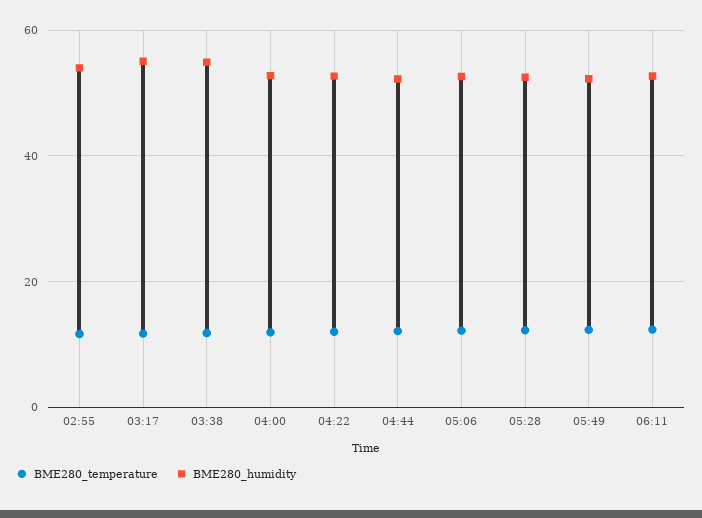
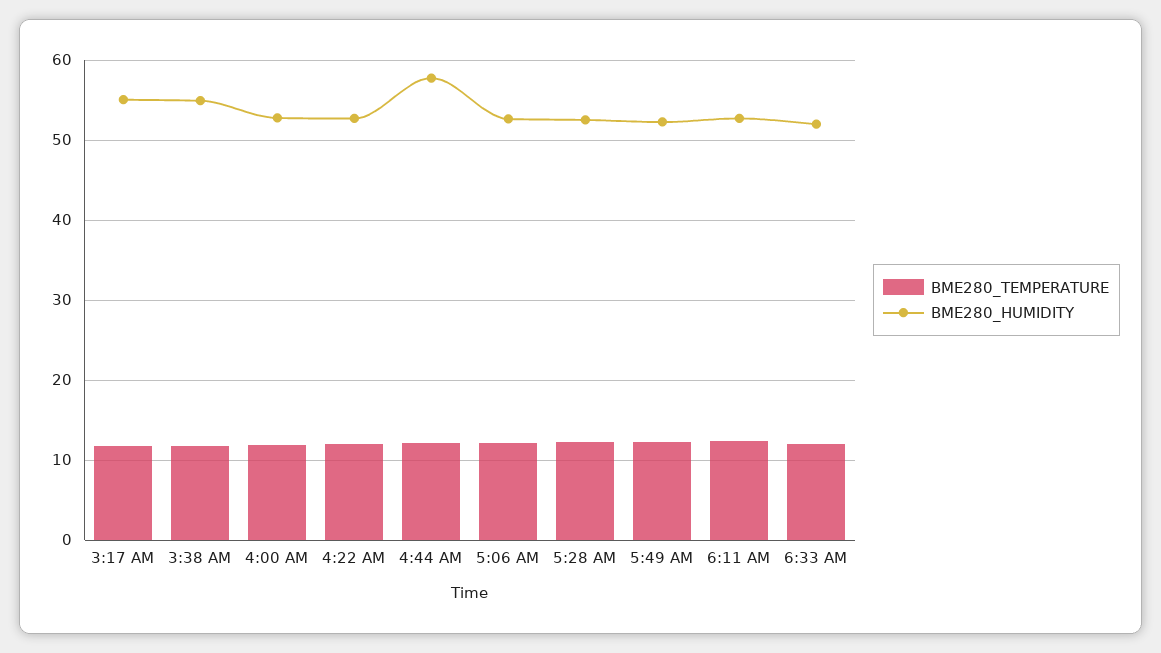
BME280_temperature, 02:55: 12 -> none
BME280_humidity, 02:55: 54 -> none
BME280_humidity, 04:44: 52 -> 58
BME280_temperature, 6:33 AM: none -> 12
BME280_humidity, 6:33 AM: none -> 52

